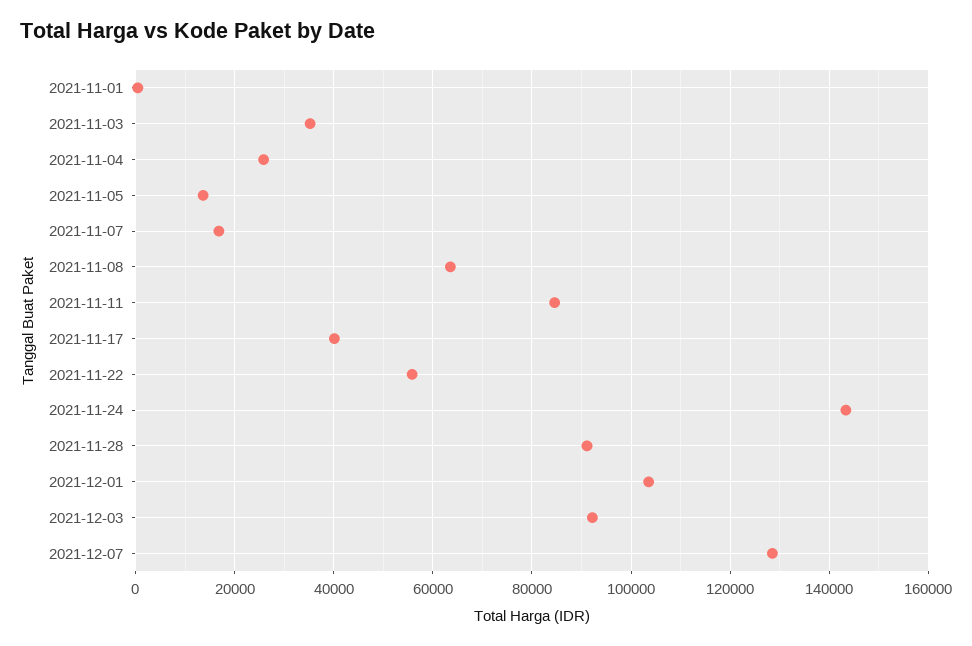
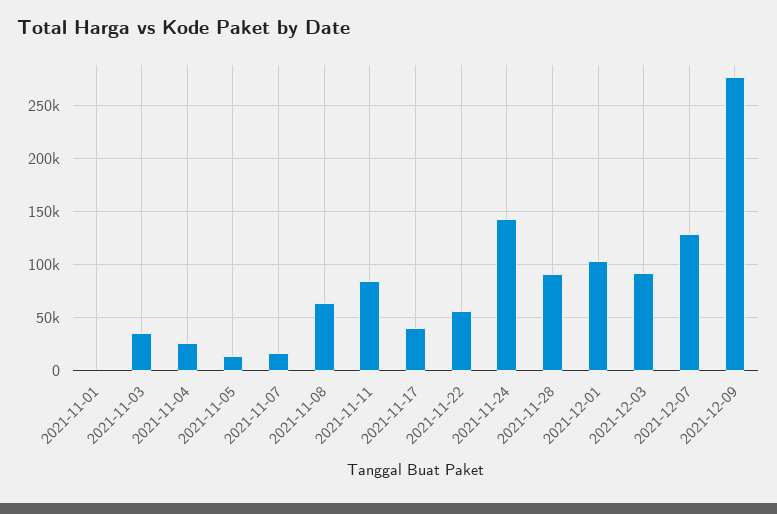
2021-12-09: none -> 280000

